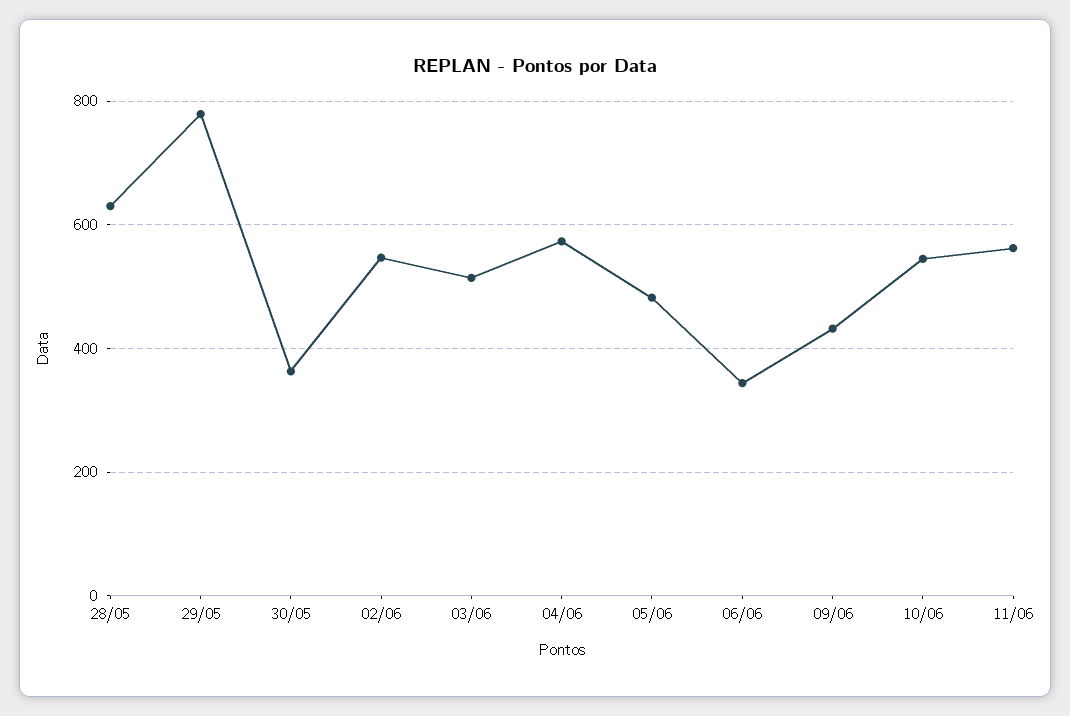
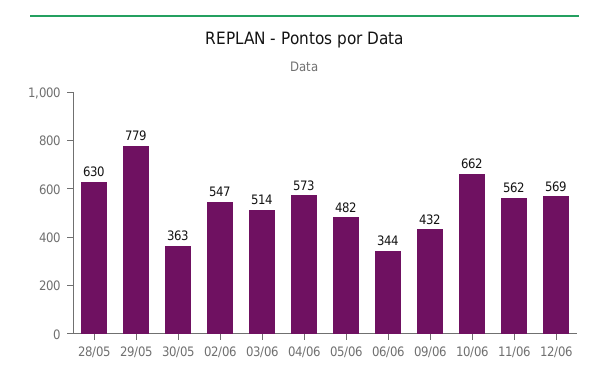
10/06: 540 -> 662
12/06: none -> 569

